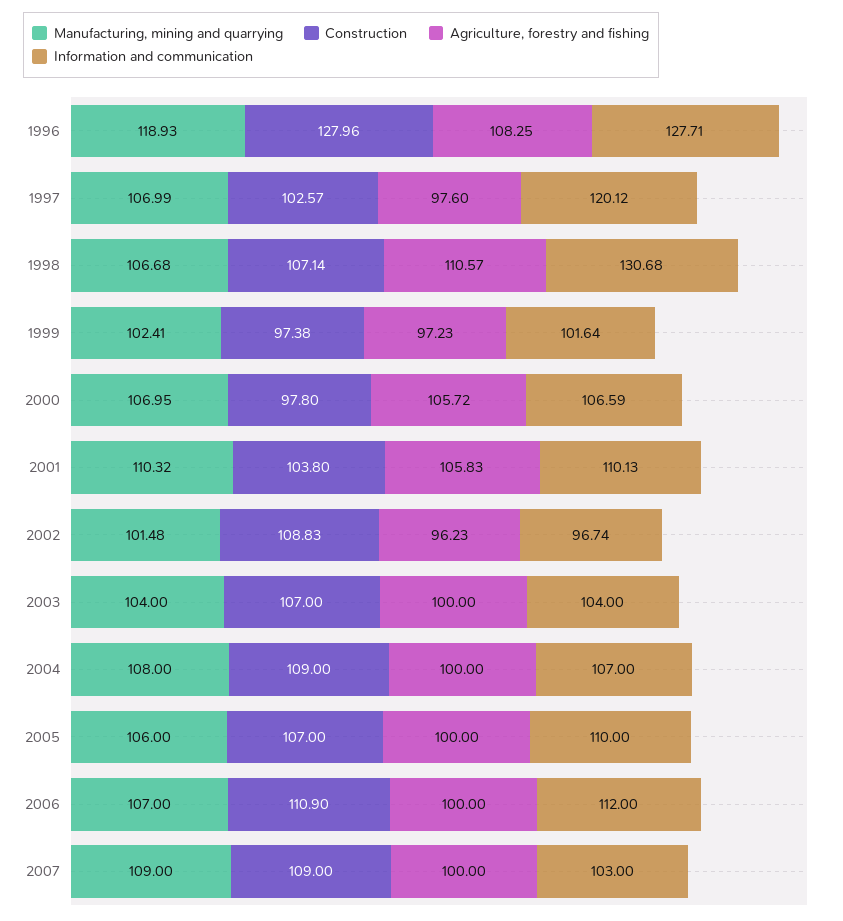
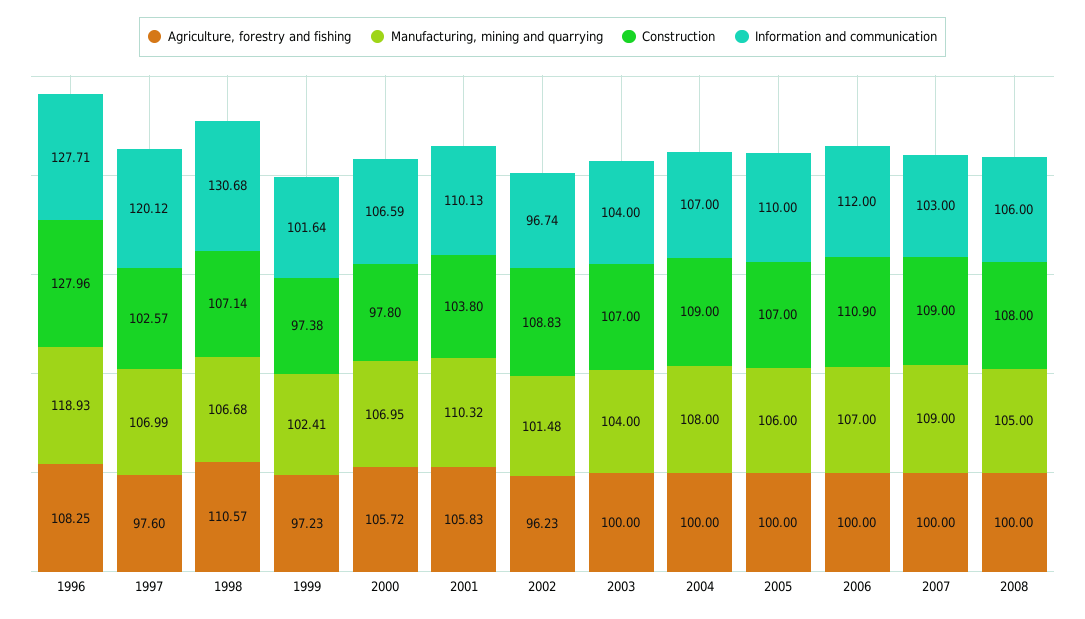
Agriculture, forestry and fishing, 2008: none -> 100
Manufacturing, mining and quarrying, 2008: none -> 105
Construction, 2008: none -> 108
Information and communication, 2008: none -> 106

